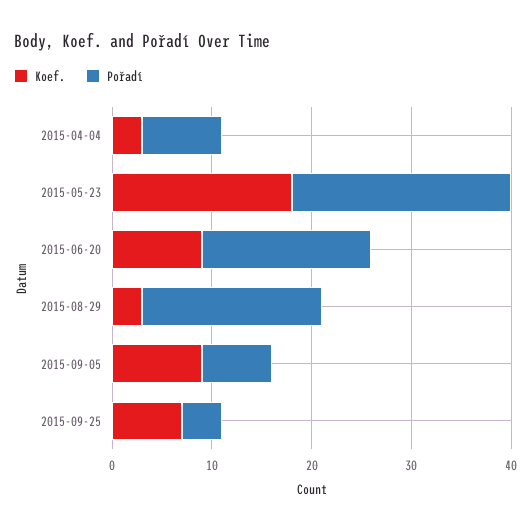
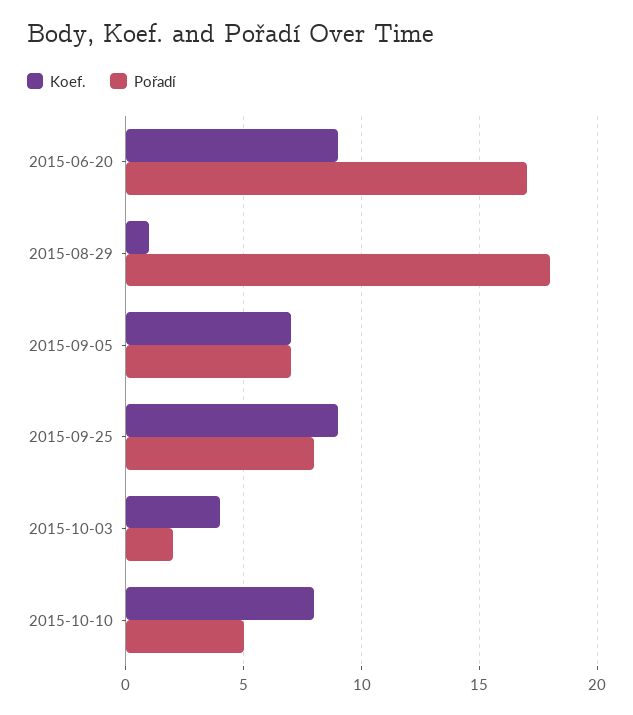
Koef., 2015-04-04: 3 -> none
Pořadí, 2015-04-04: 8 -> none
Koef., 2015-05-23: 18 -> none
Pořadí, 2015-05-23: 22 -> none
Koef., 2015-08-29: 3 -> 1
Koef., 2015-09-05: 9 -> 7
Koef., 2015-09-25: 7 -> 9
Pořadí, 2015-09-25: 4 -> 8
Koef., 2015-10-03: none -> 4
Pořadí, 2015-10-03: none -> 2
Koef., 2015-10-10: none -> 8
Pořadí, 2015-10-10: none -> 5

